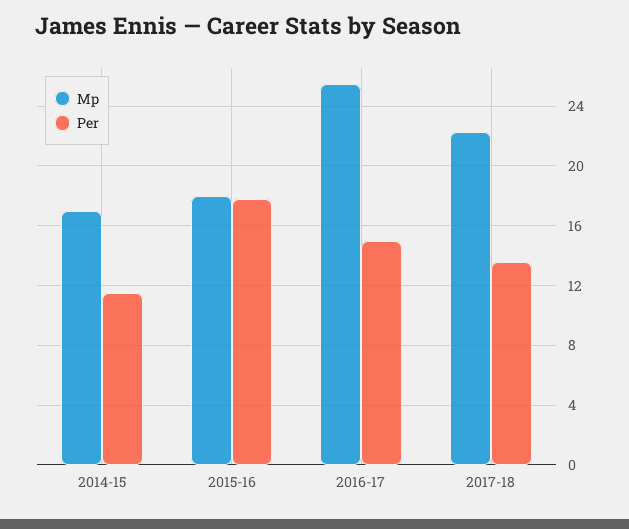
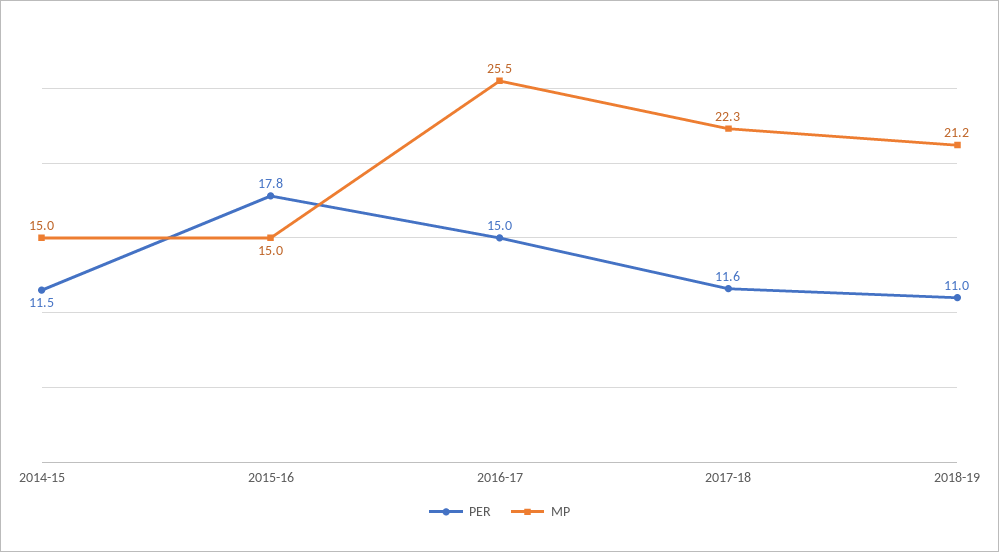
Mp, 2014-15: 17 -> 15
Mp, 2015-16: 18 -> 15
Per, 2017-18: 13.5 -> 11.6
Per, 2018-19: none -> 11
Mp, 2018-19: none -> 21.2

